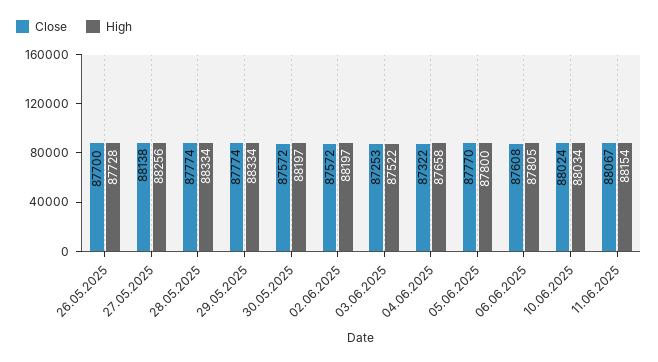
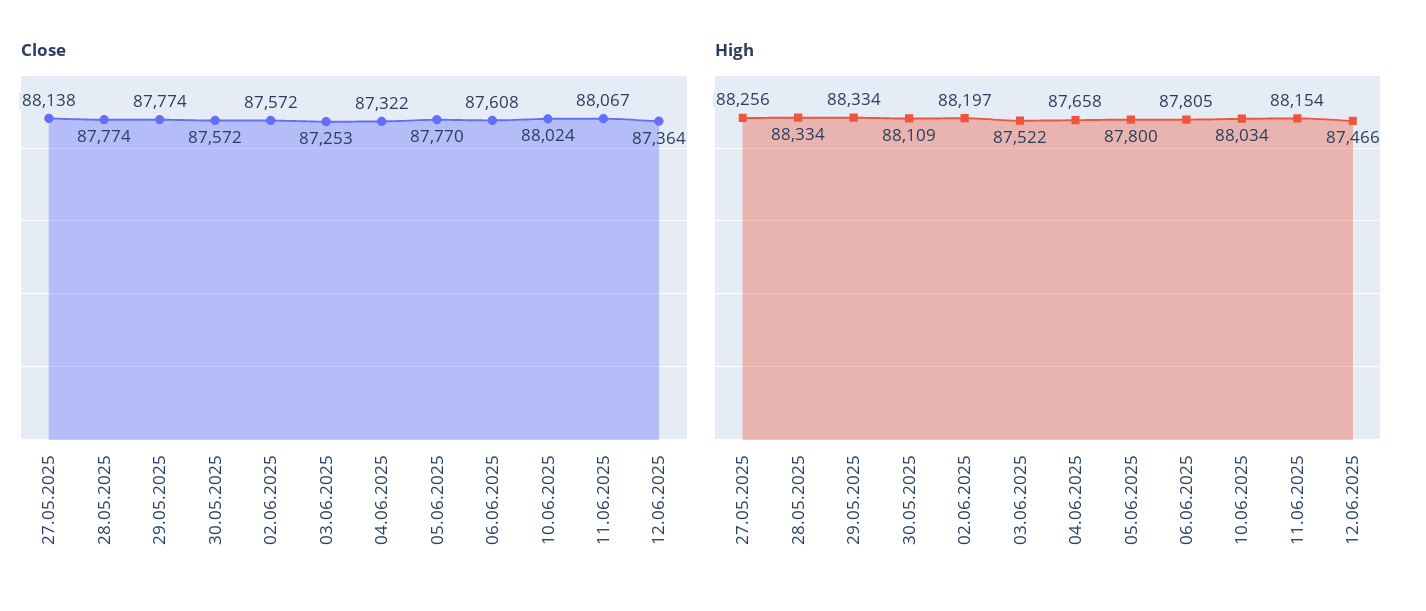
Close, 26.05.2025: 87700 -> none
High, 26.05.2025: 87728 -> none
High, 30.05.2025: 88197 -> 88109
Close, 12.06.2025: none -> 87364
High, 12.06.2025: none -> 87466

